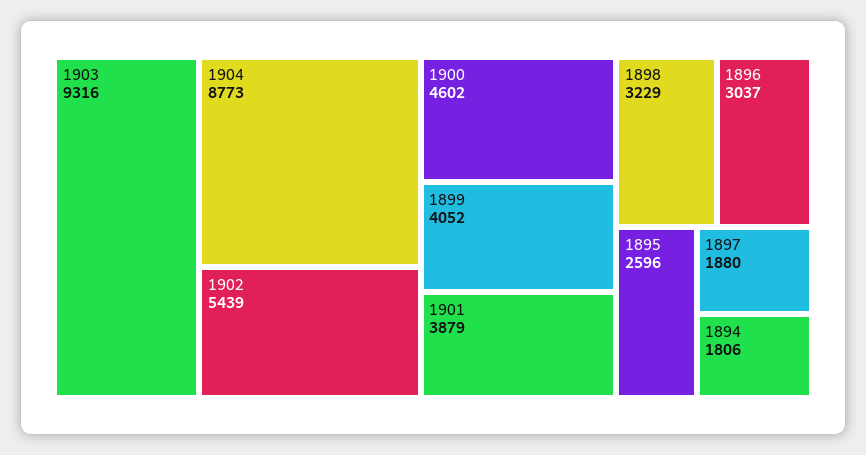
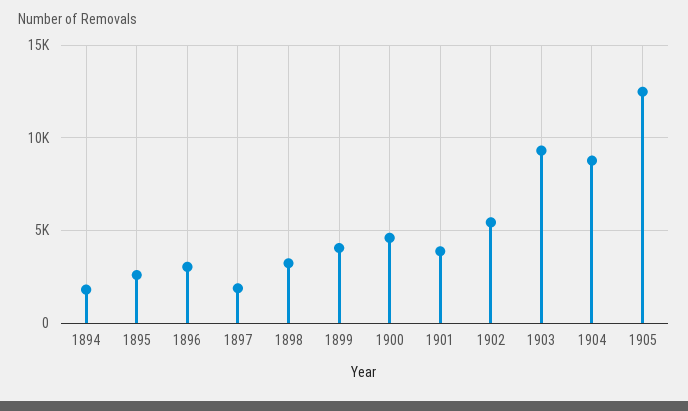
1905: none -> 12500

